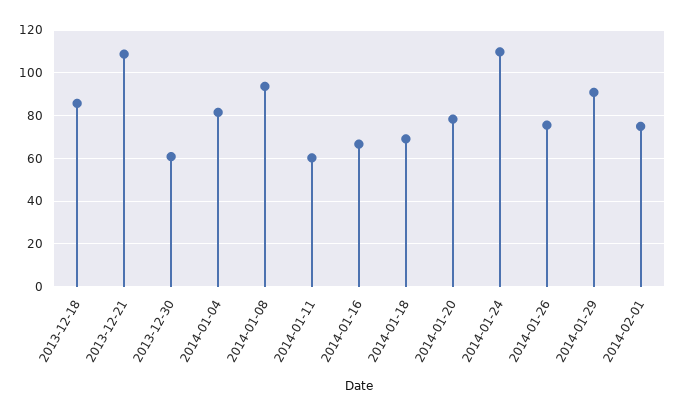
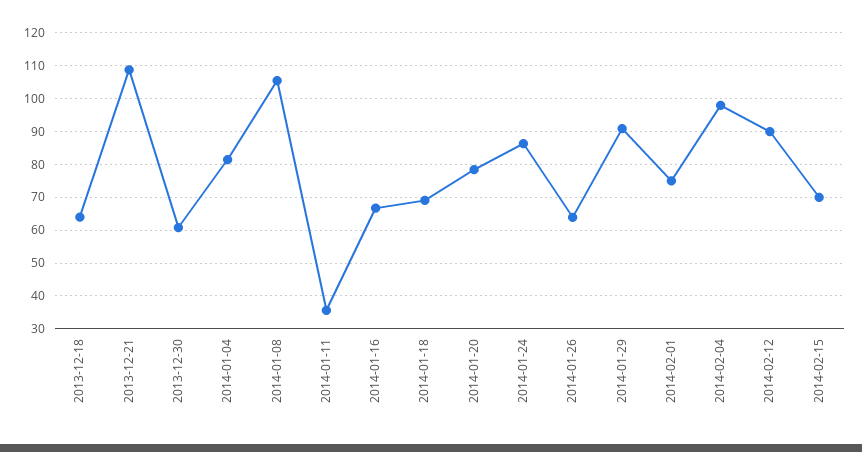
2013-12-18: 85 -> 64
2014-01-08: 95 -> 106
2014-01-11: 60 -> 36
2014-01-24: 110 -> 86
2014-01-26: 75 -> 64
2014-02-04: none -> 98
2014-02-12: none -> 90
2014-02-15: none -> 70

